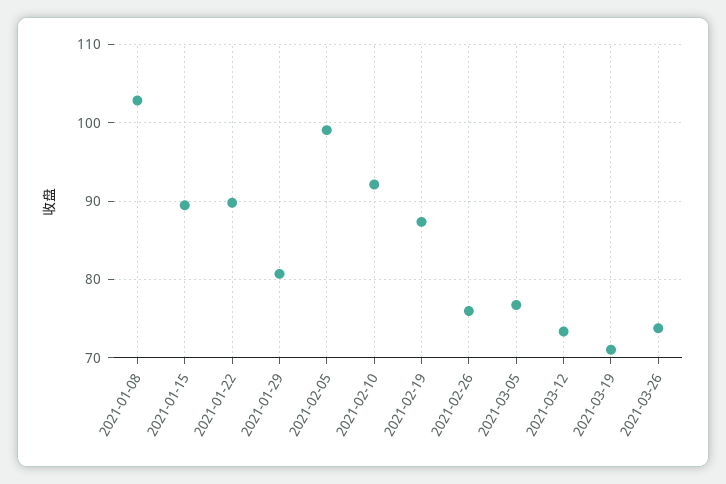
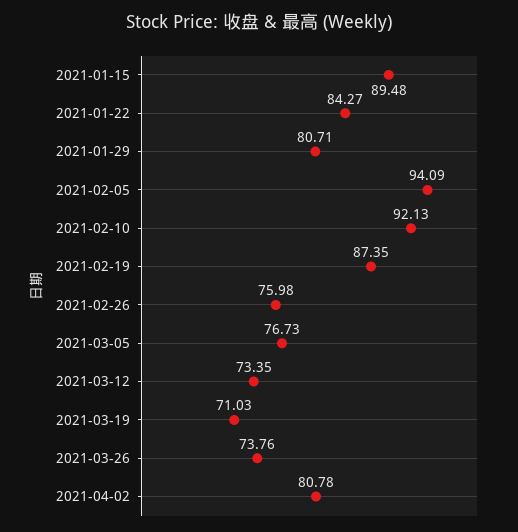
2021-01-08: 103 -> none
2021-01-22: 90 -> 84.27
2021-02-05: 99 -> 94.09
2021-04-02: none -> 80.78

